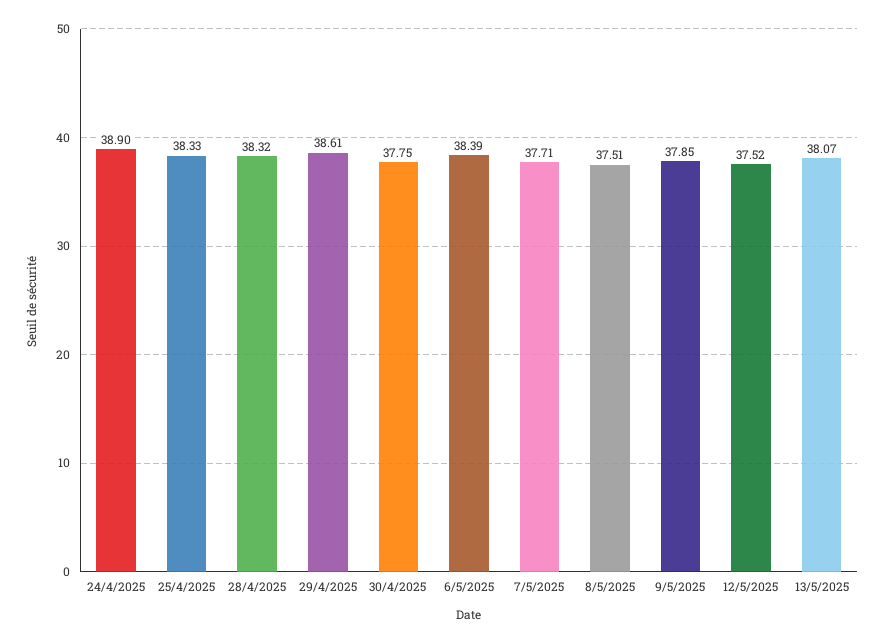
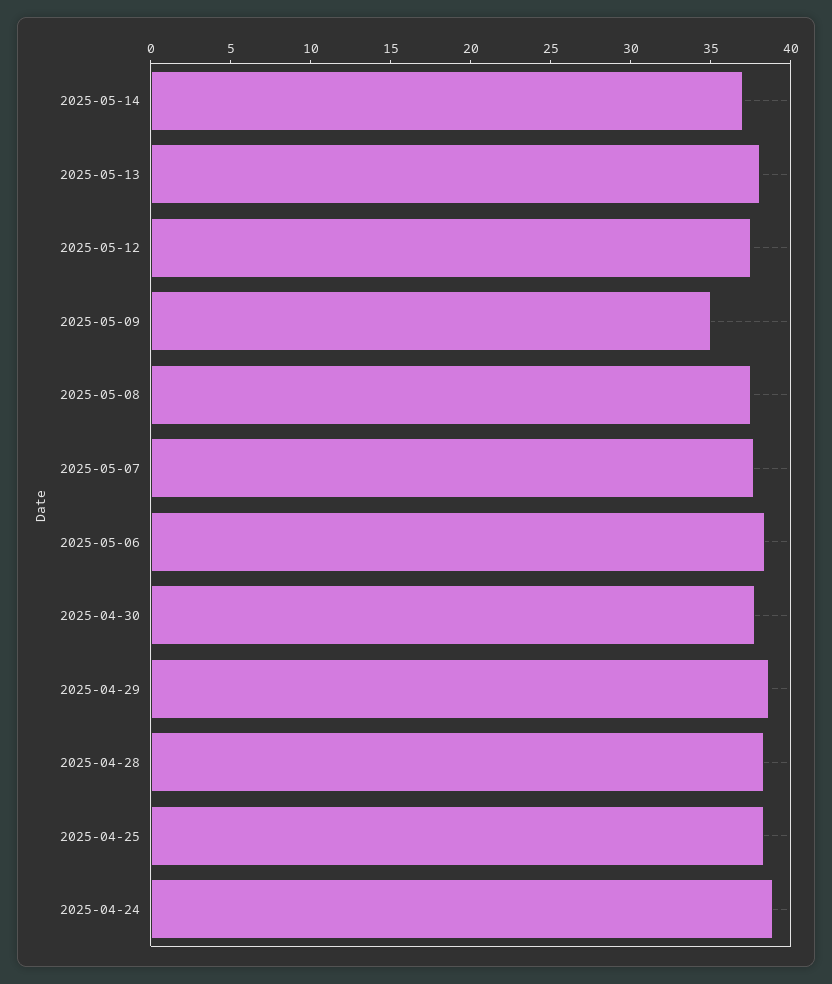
9/5/2025: 37.85 -> 35
2025-05-14: none -> 37

